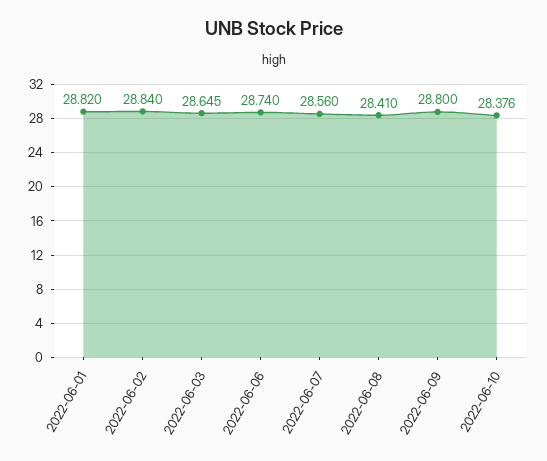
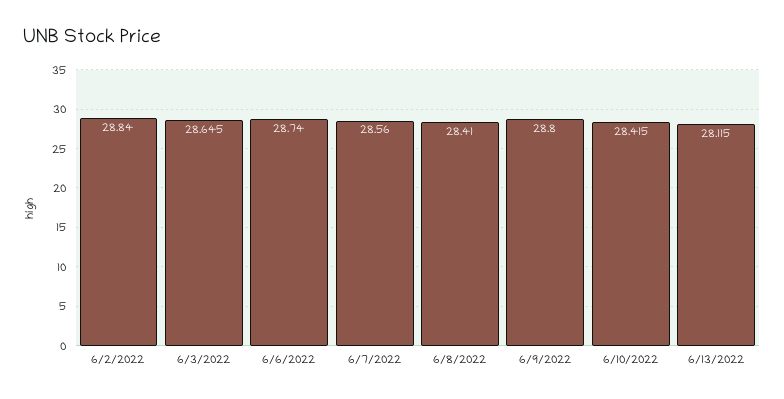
2022-06-01: 28.82 -> none
2022-06-10: 28.376 -> 28.415
6/13/2022: none -> 28.115

